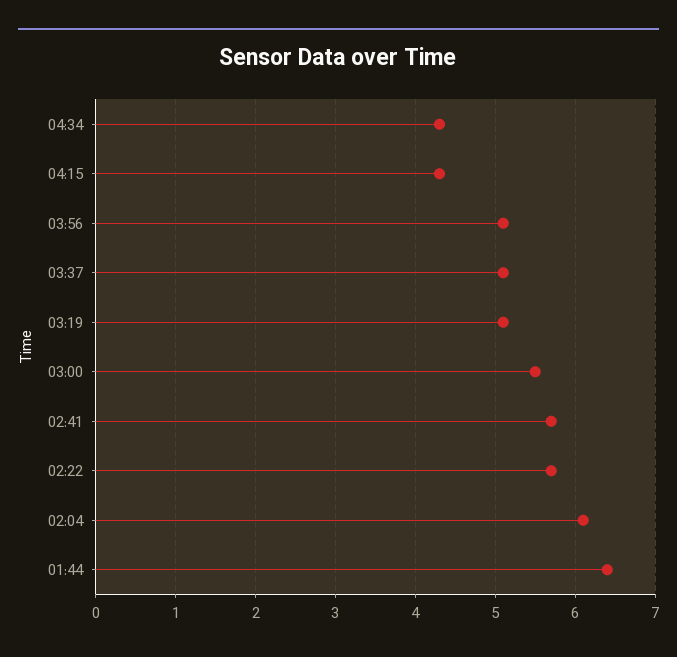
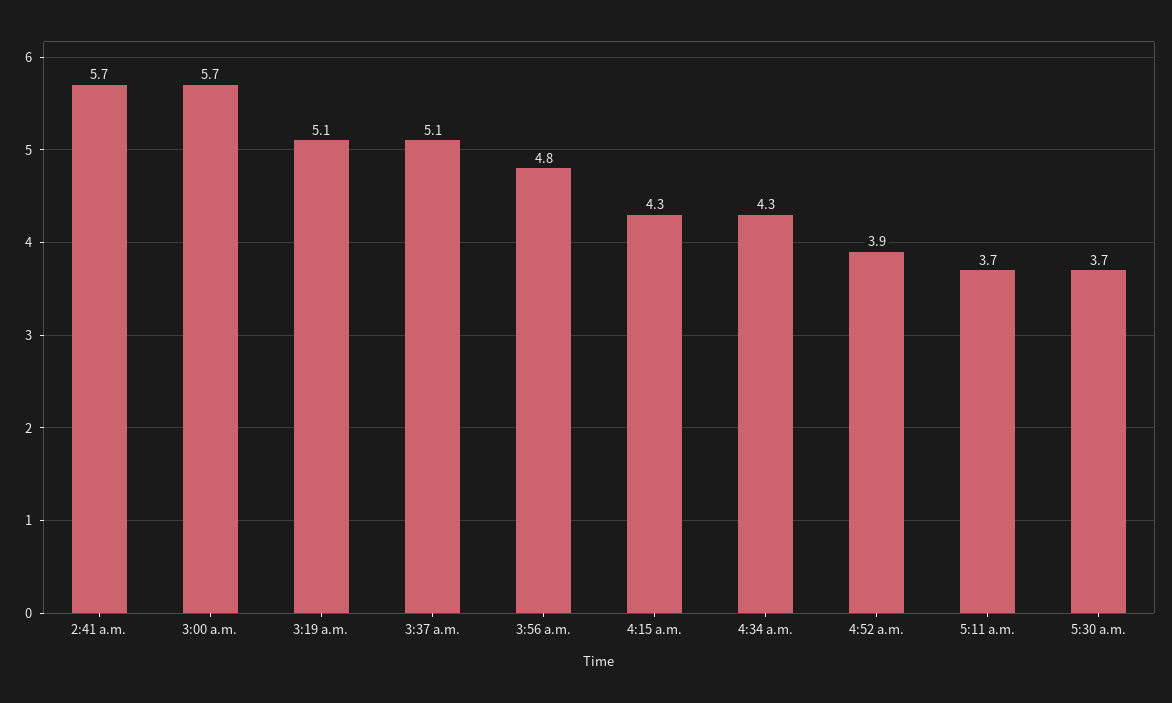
03:56: 5.1 -> 4.8
03:00: 5.5 -> 5.7
02:22: 5.7 -> none
02:04: 6.1 -> none
01:44: 6.4 -> none
4:52 a.m.: none -> 3.9
5:11 a.m.: none -> 3.7
5:30 a.m.: none -> 3.7

